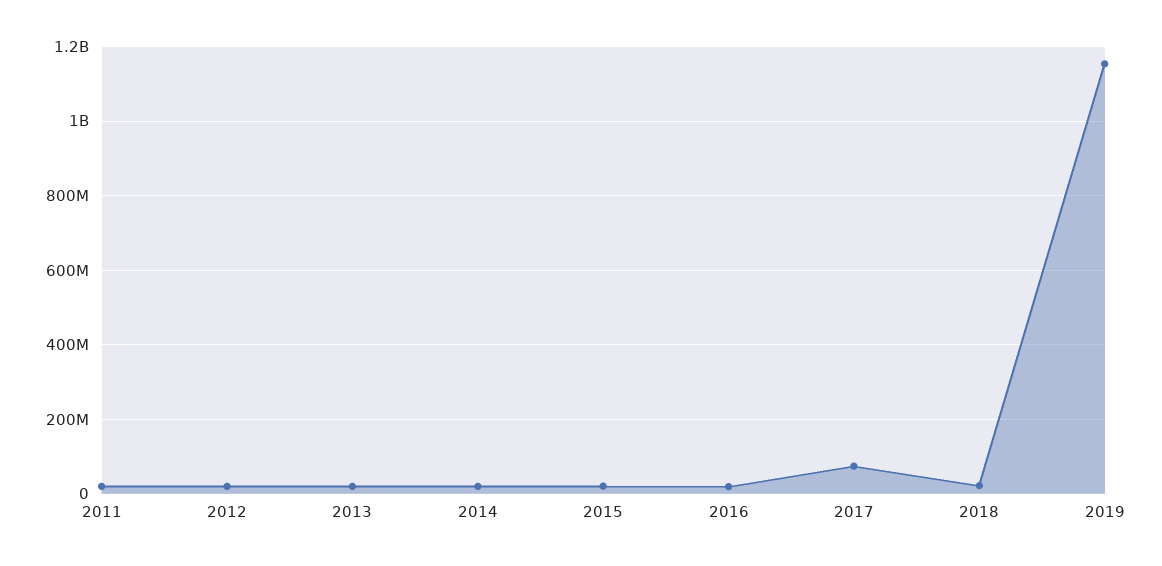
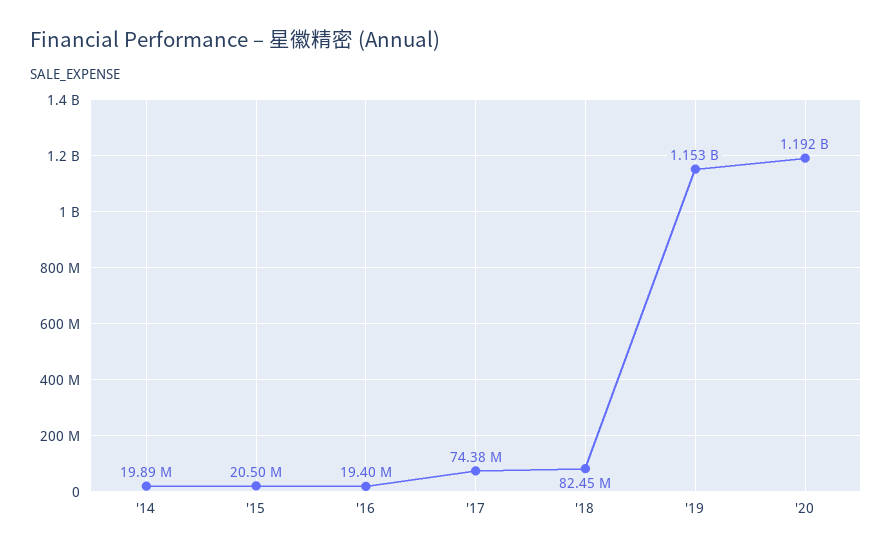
2011: 20000000 -> none
2012: 20000000 -> none
2013: 20000000 -> none
2018: 20000000 -> 82450000
'20: none -> 1192000000

